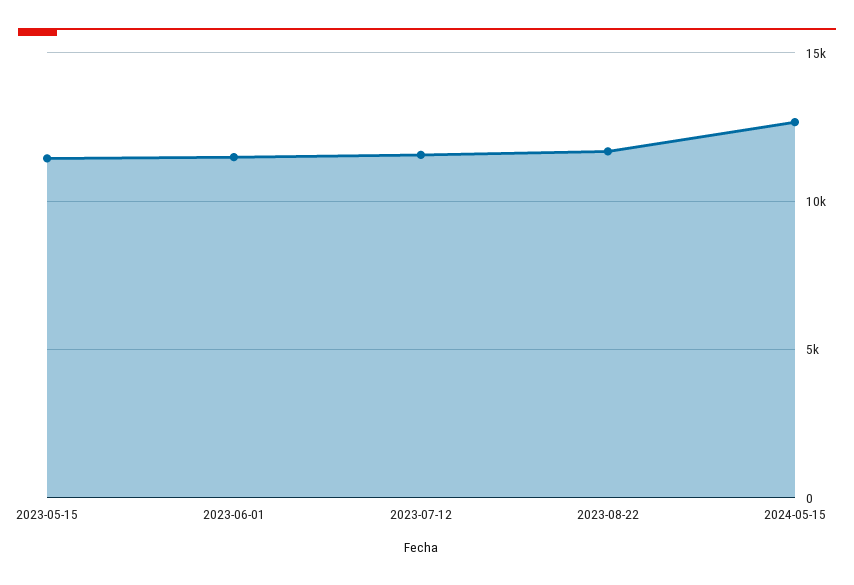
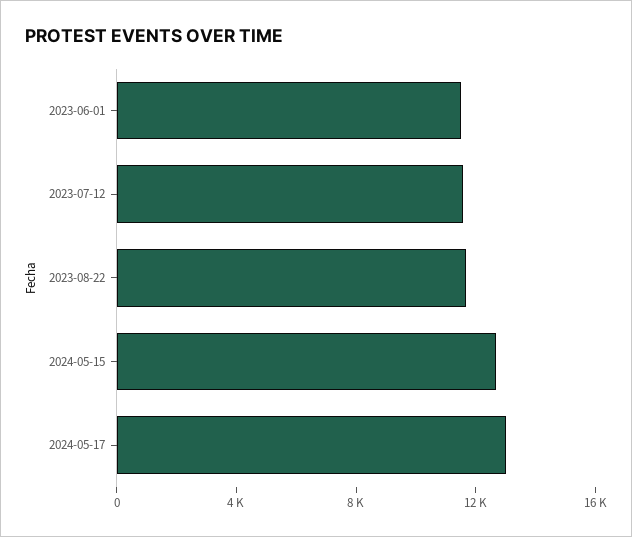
2023-05-15: 11500 -> none
2024-05-17: none -> 13000

